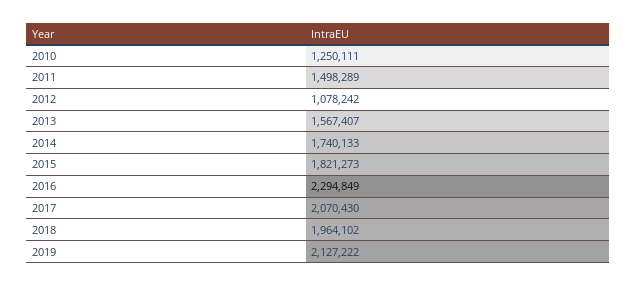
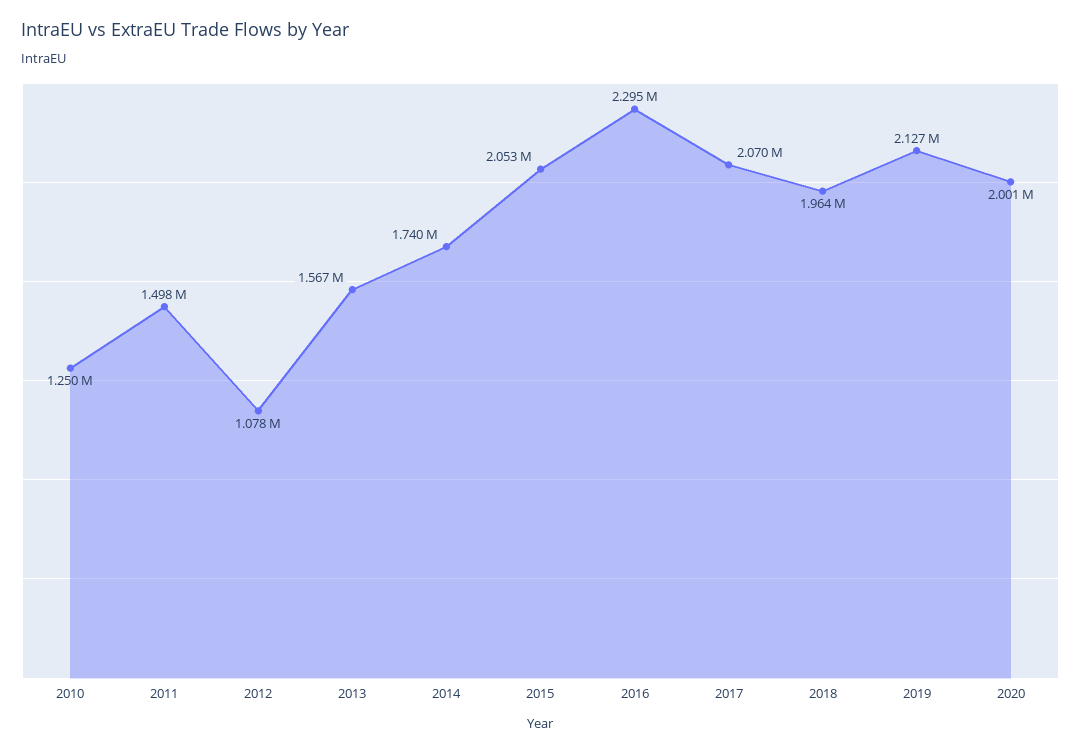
2015: 1821273 -> 2053000
2020: none -> 2001000

